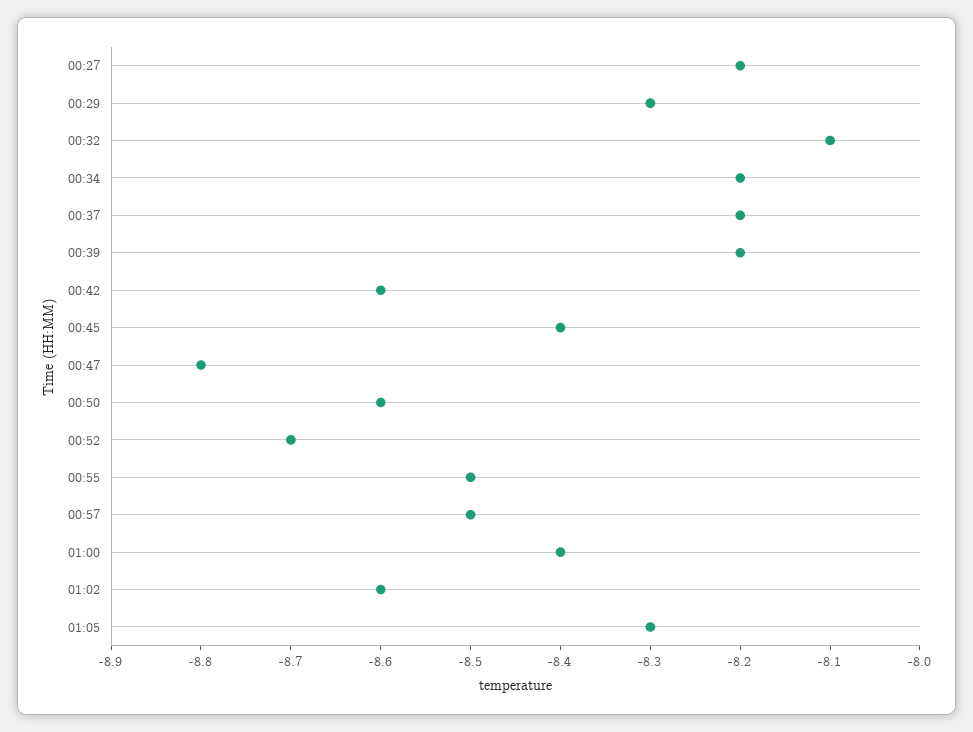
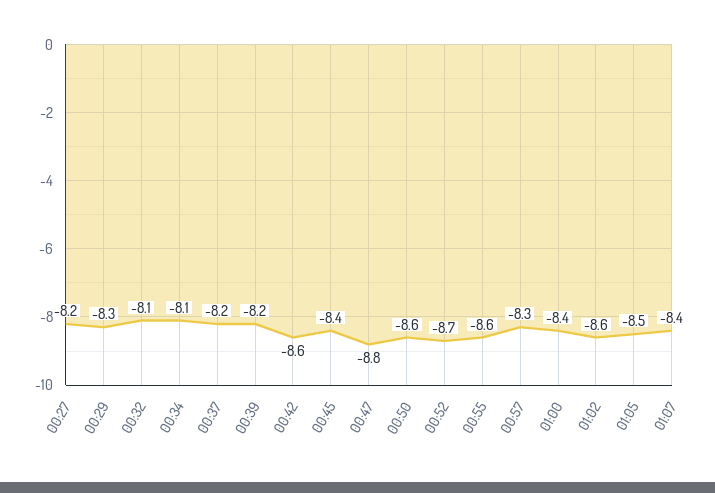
00:34: -8.2 -> -8.1
00:55: -8.5 -> -8.6
00:57: -8.5 -> -8.3
01:05: -8.3 -> -8.5
01:07: none -> -8.4

